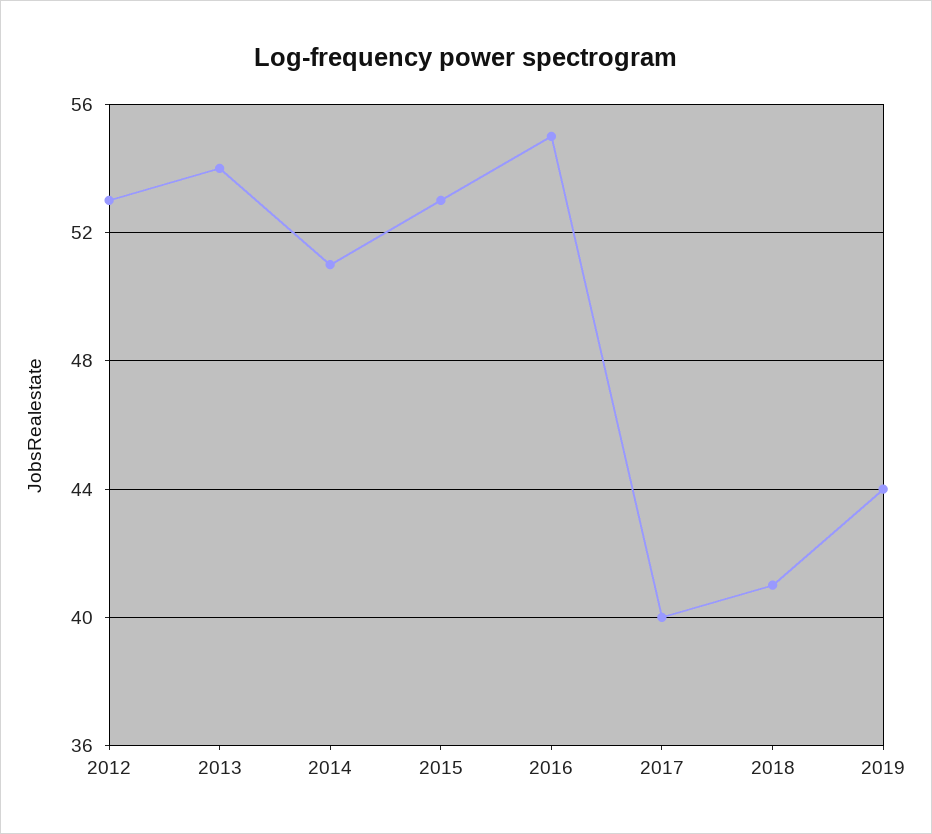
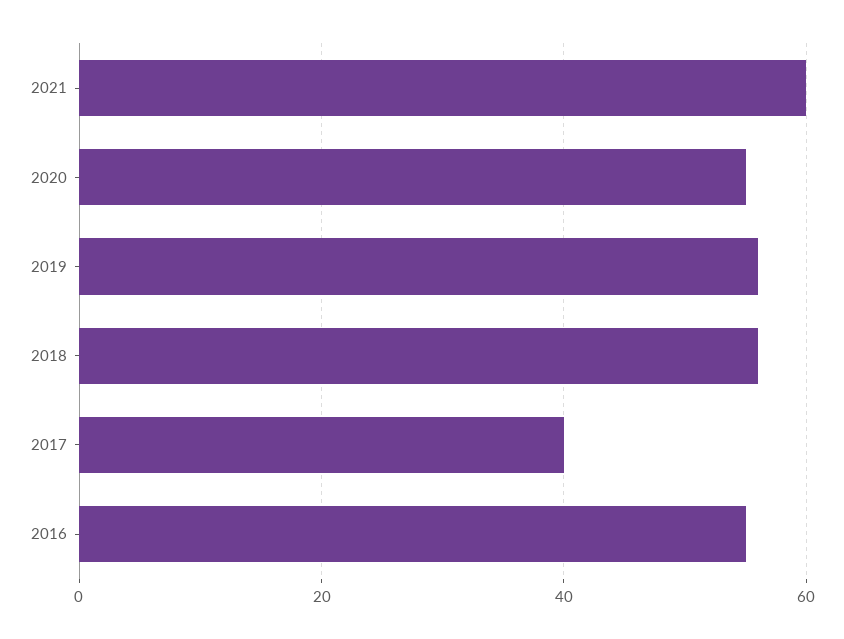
2012: 53 -> none
2013: 54 -> none
2014: 51 -> none
2015: 53 -> none
2018: 41 -> 55
2019: 44 -> 55
2021: none -> 60
2020: none -> 55

